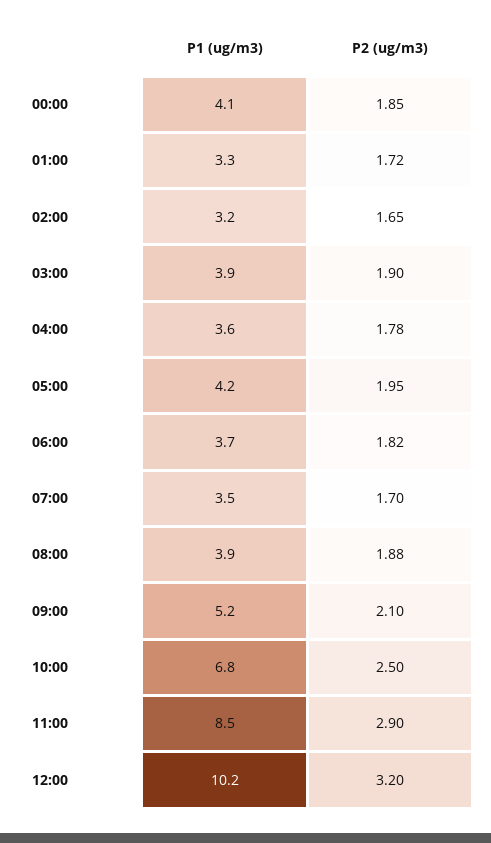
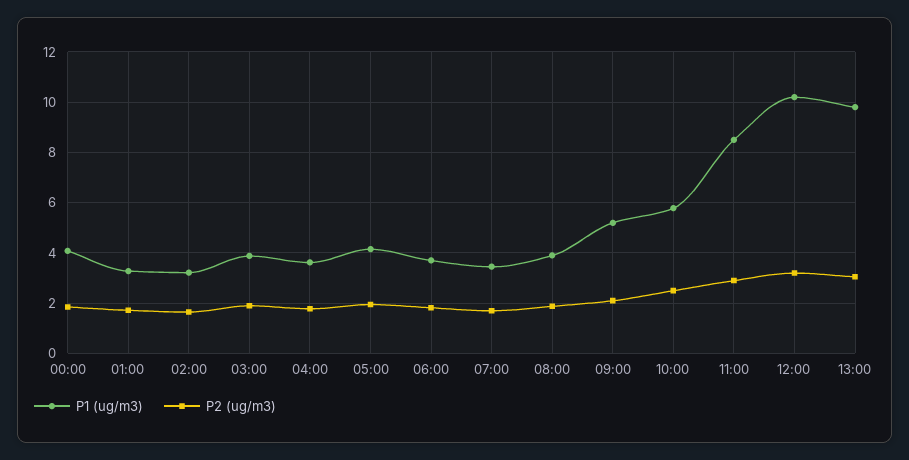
P1 (ug/m3), 10:00: 6.8 -> 5.75
P1 (ug/m3), 13:00: none -> 9.75
P2 (ug/m3), 13:00: none -> 3

